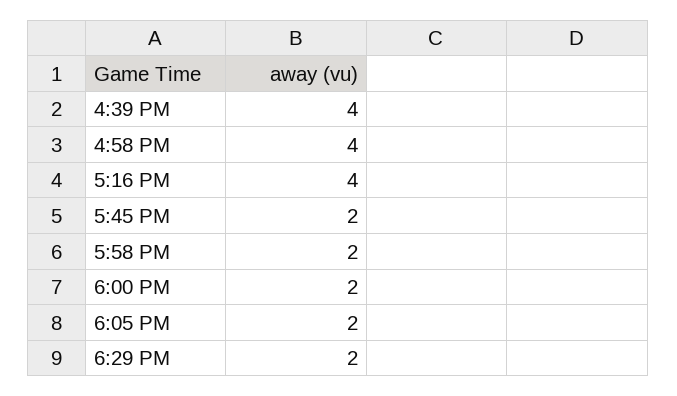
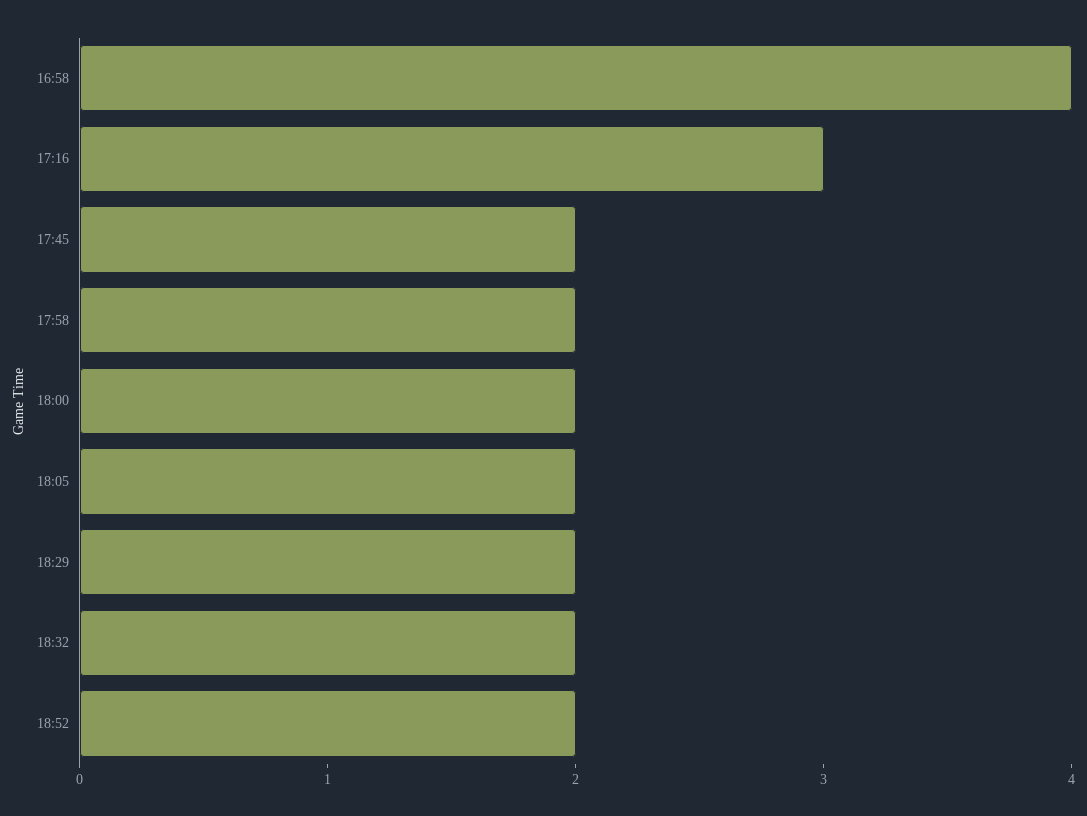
4:39 PM: 4 -> none
5:16 PM: 4 -> 3
18:32: none -> 2
18:52: none -> 2

